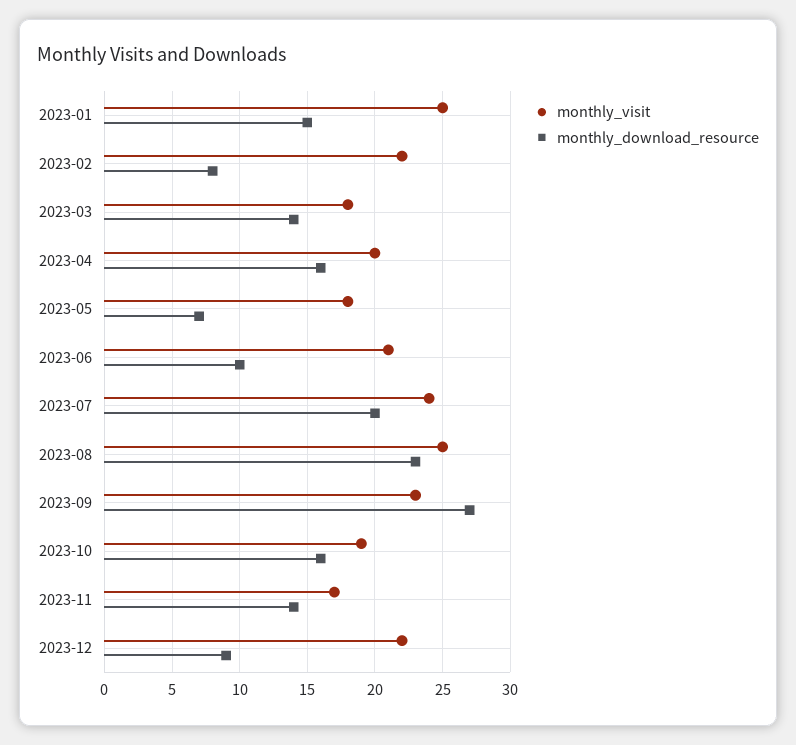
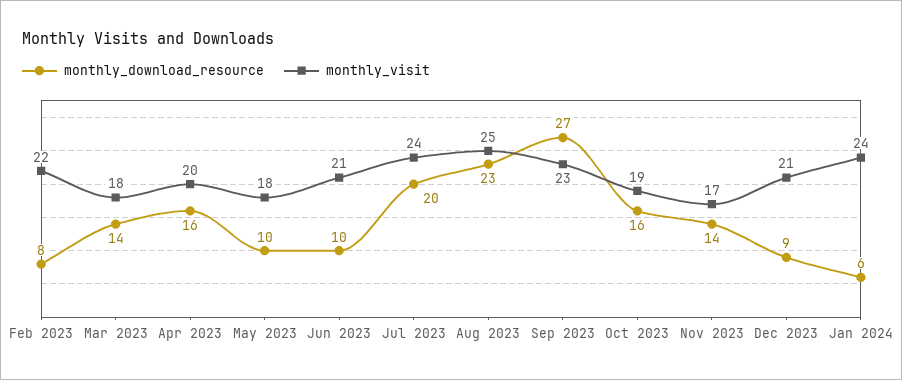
monthly_visit, 2023-01: 25 -> none
monthly_download_resource, 2023-01: 15 -> none
monthly_download_resource, 2023-05: 7 -> 10
monthly_visit, 2023-12: 22 -> 21
monthly_download_resource, Jan 2024: none -> 6
monthly_visit, Jan 2024: none -> 24

